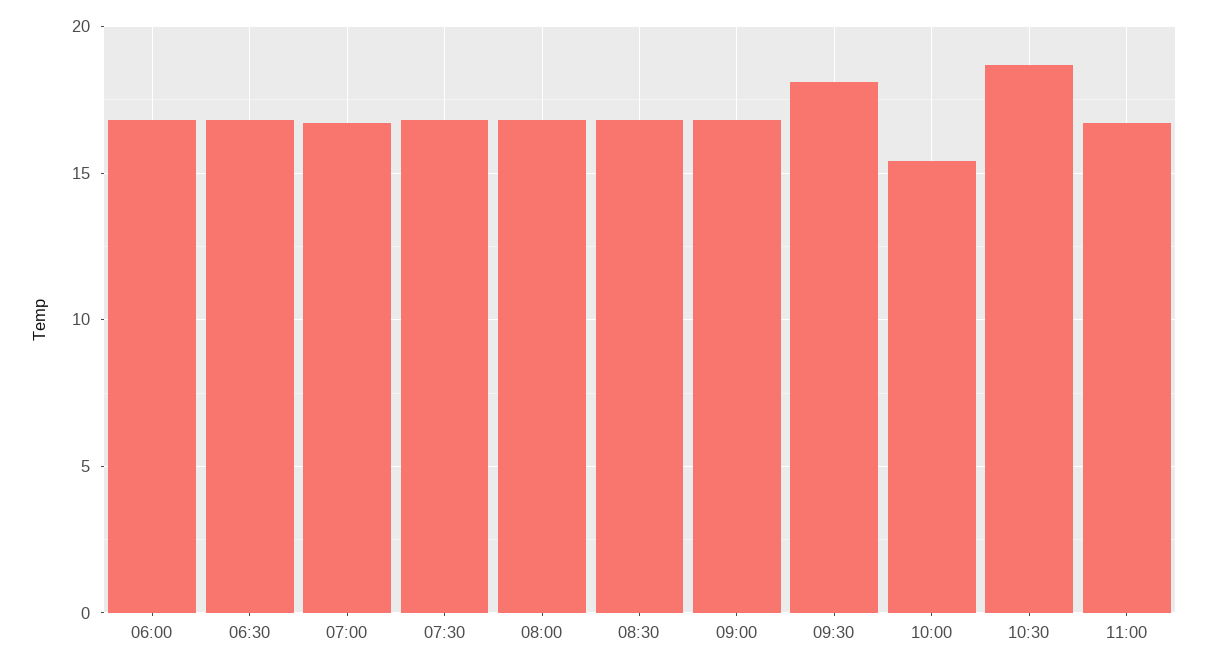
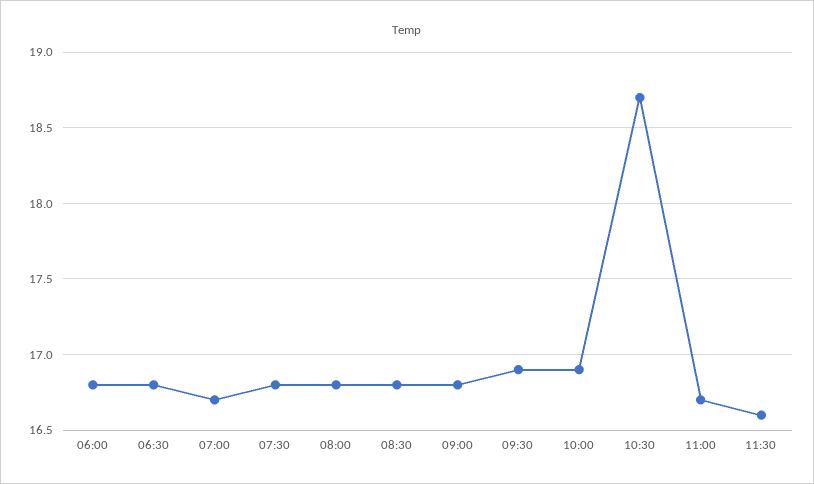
09:30: 18 -> 16.9
10:00: 15.5 -> 16.9
11:30: none -> 16.6

